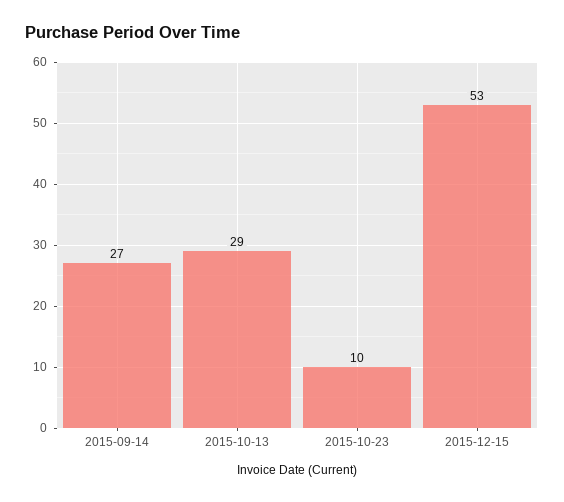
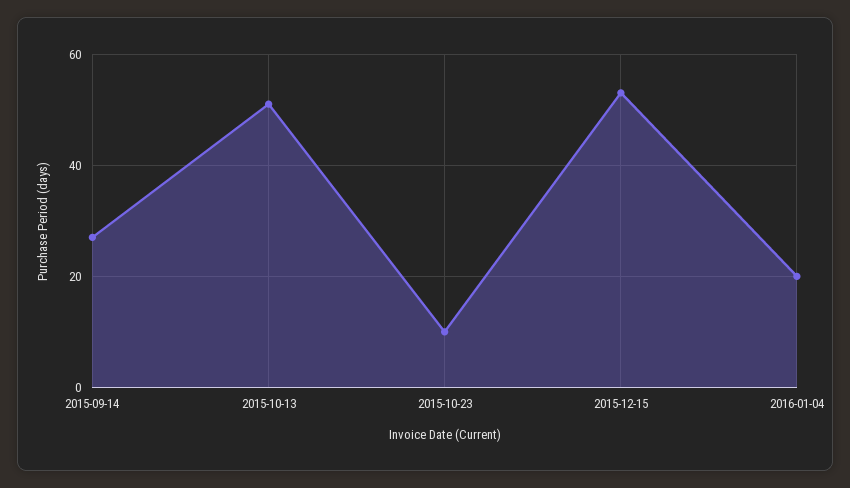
2015-10-13: 29 -> 50
2016-01-04: none -> 20

